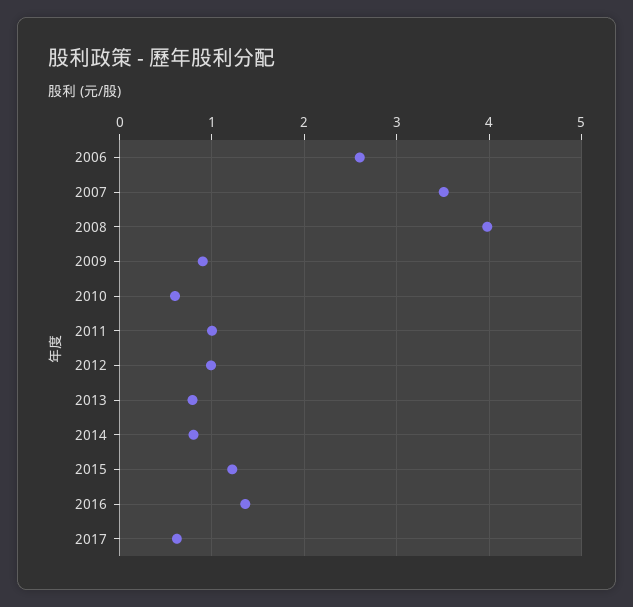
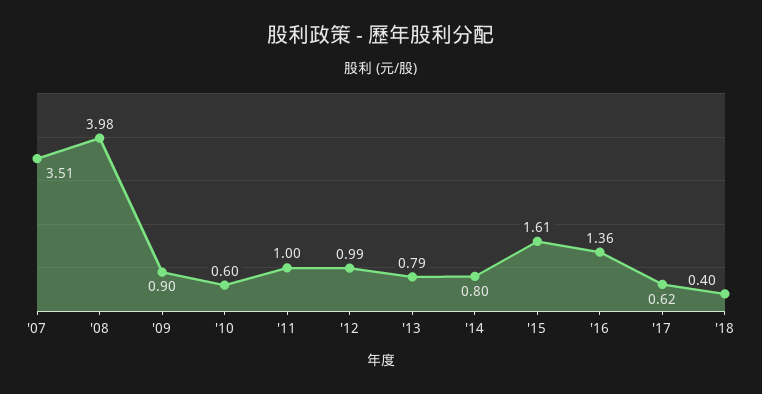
2006: 2.6 -> none
2015: 1.2 -> 1.61
'18: none -> 0.4

